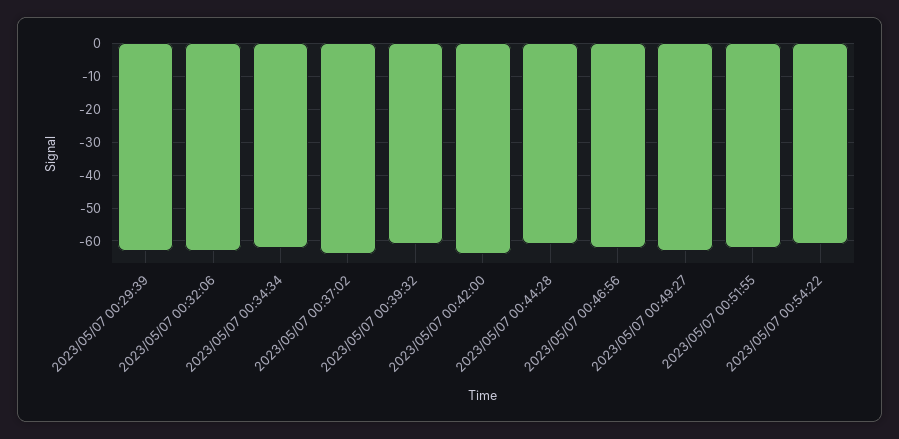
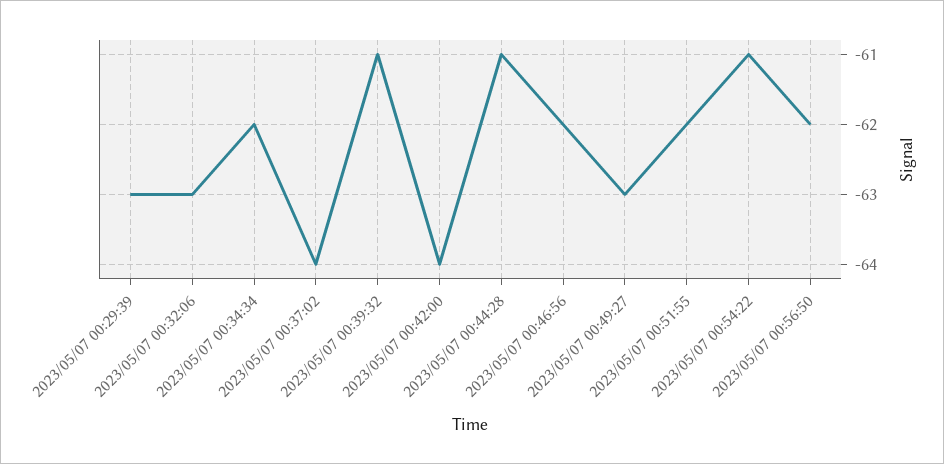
2023/05/07 00:56:50: none -> -62

